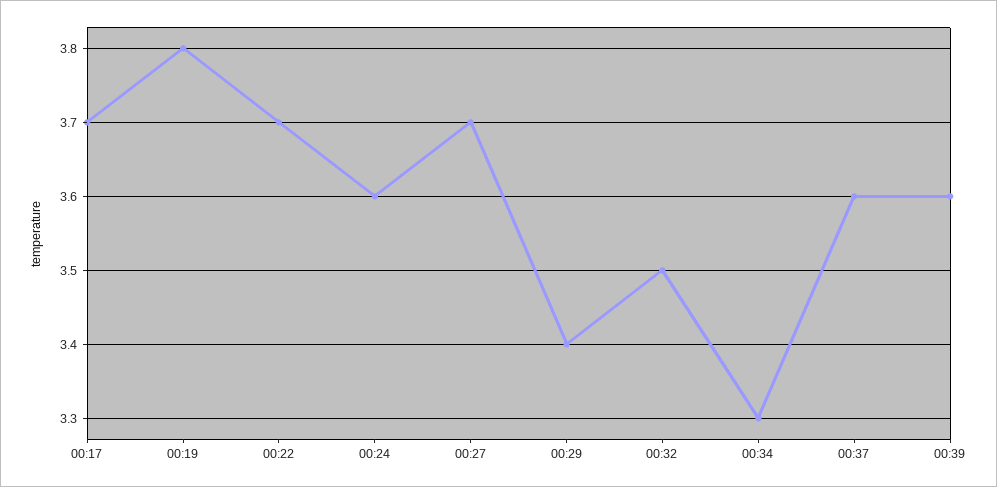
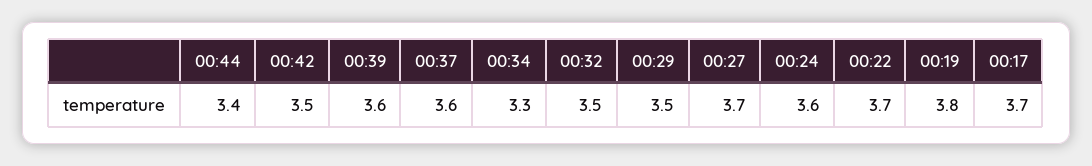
00:29: 3.4 -> 3.5
00:44: none -> 3.4
00:42: none -> 3.5

